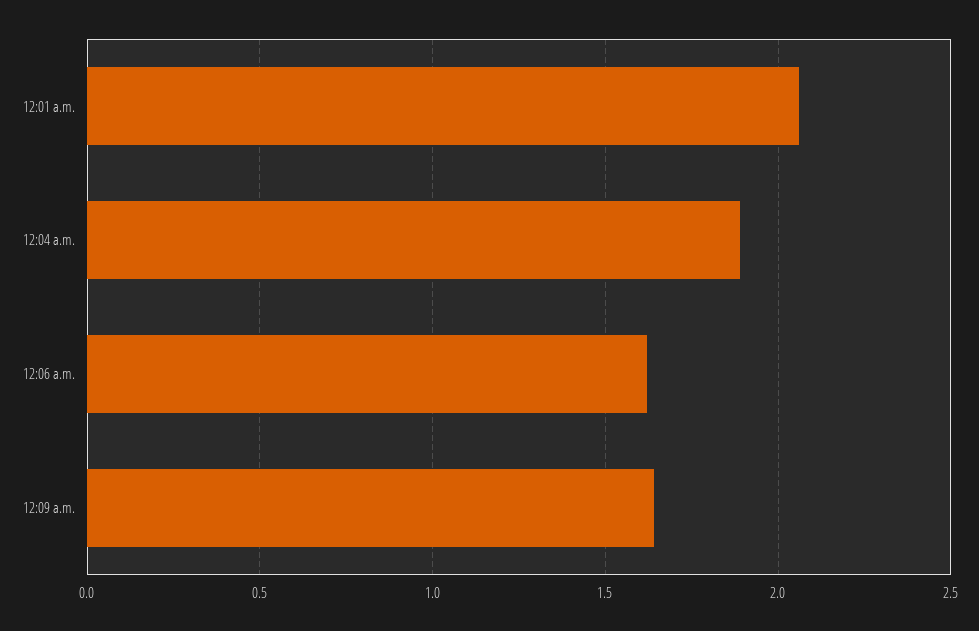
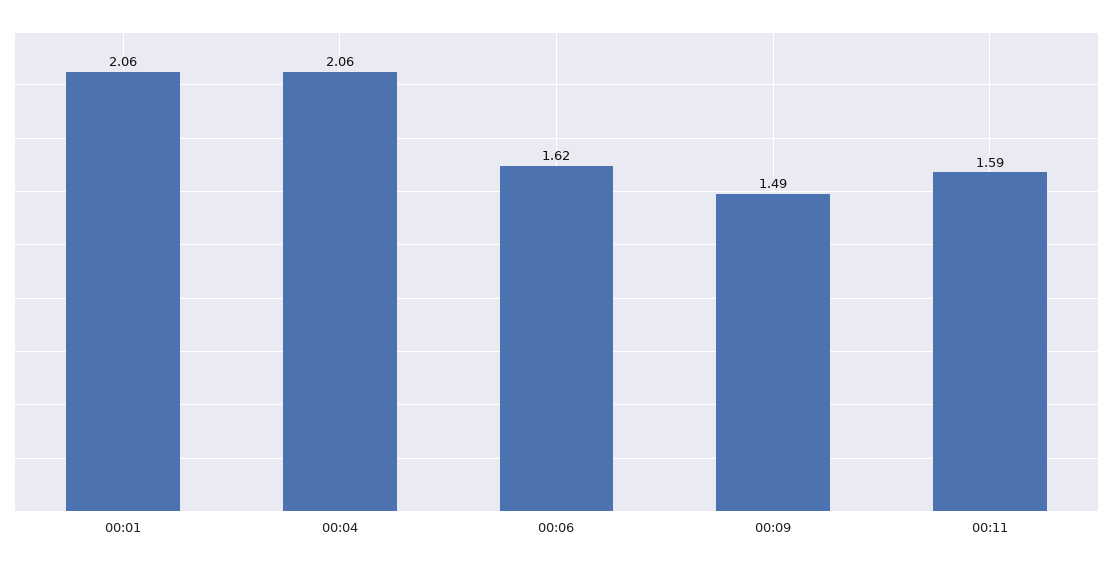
12:04 a.m.: 1.9 -> 2.06
12:09 a.m.: 1.65 -> 1.49
00:11: none -> 1.59

